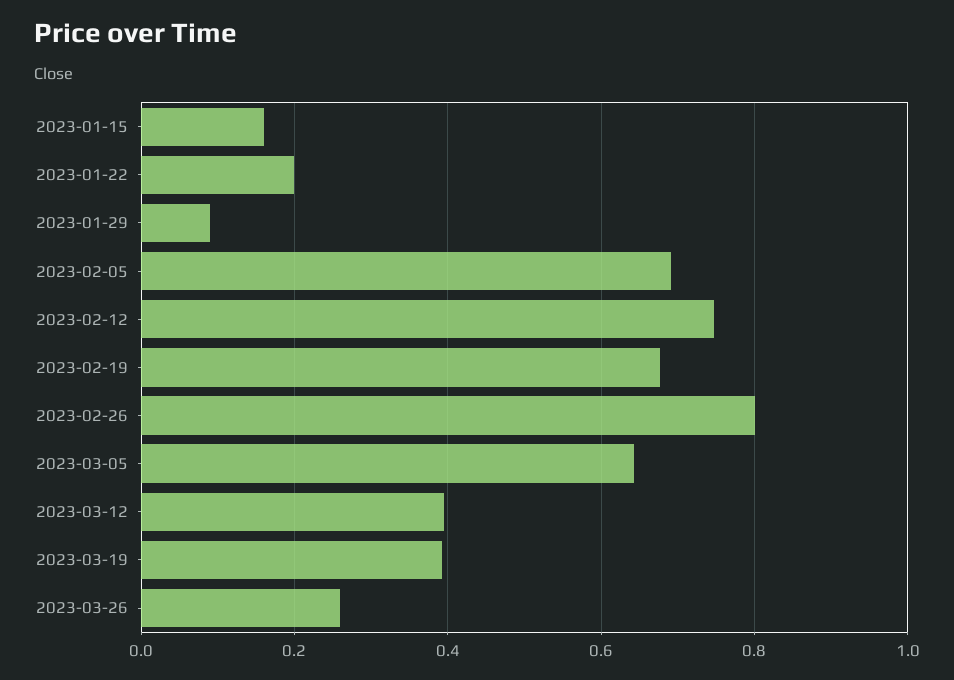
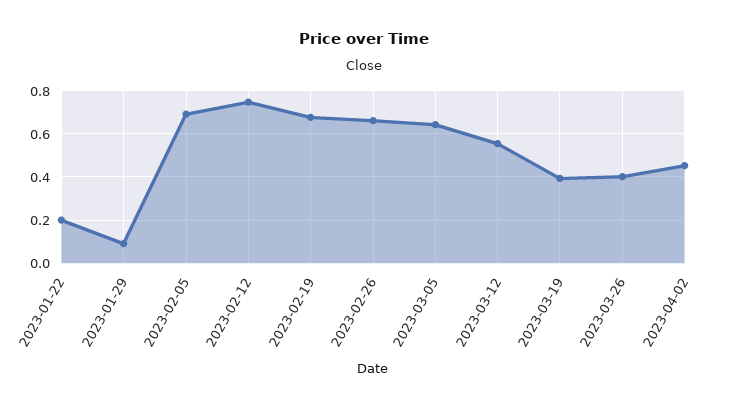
2023-01-15: 0.16 -> none
2023-02-26: 0.8 -> 0.65
2023-03-12: 0.4 -> 0.55
2023-03-26: 0.26 -> 0.4
2023-04-02: none -> 0.45

